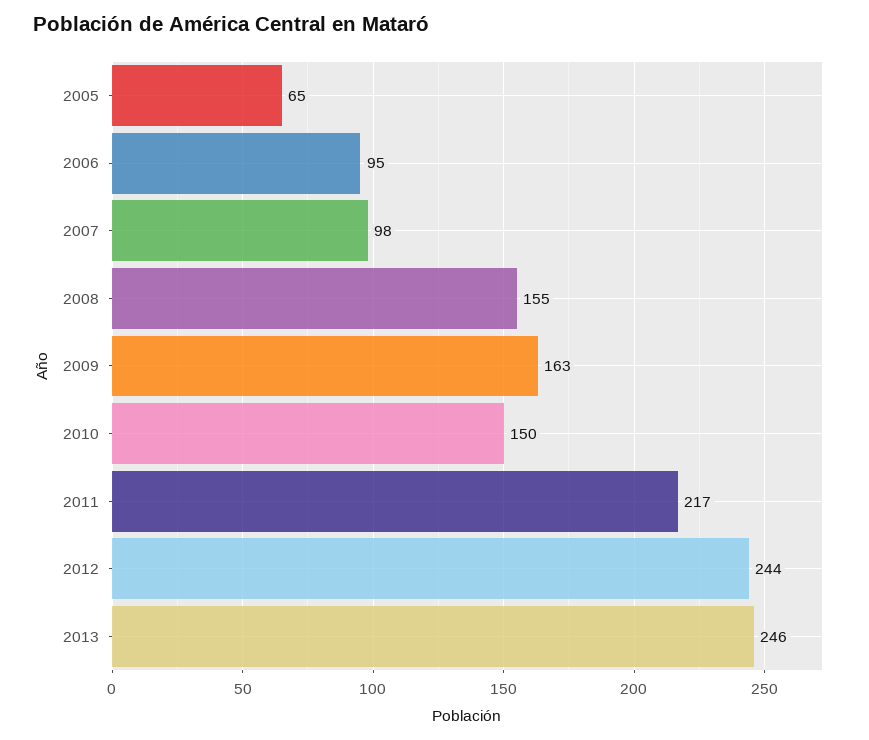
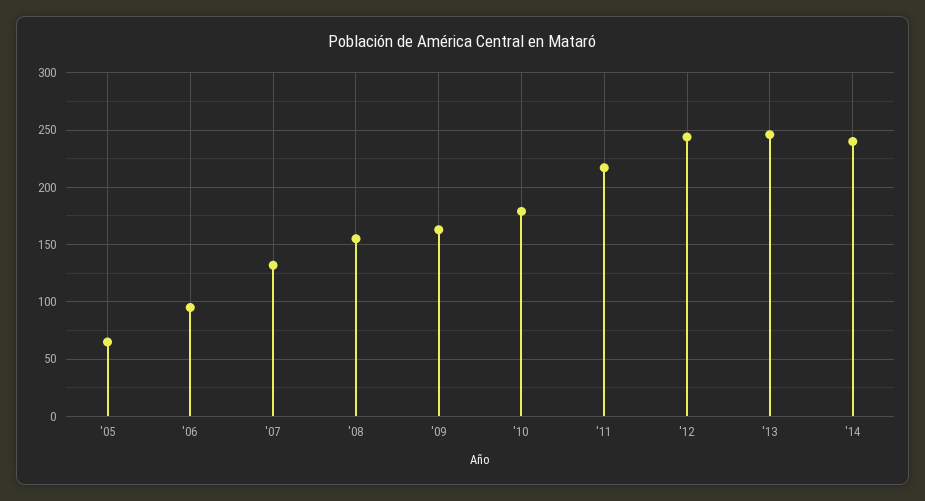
2007: 98 -> 130
2010: 150 -> 180
'14: none -> 240

